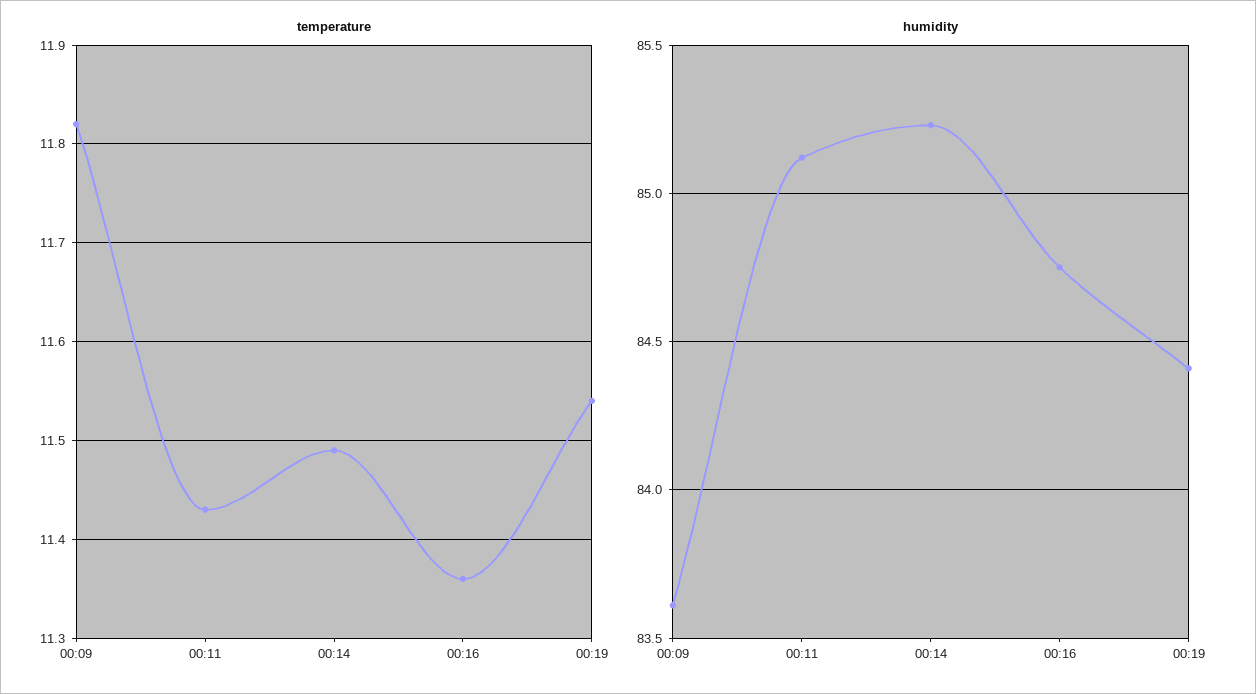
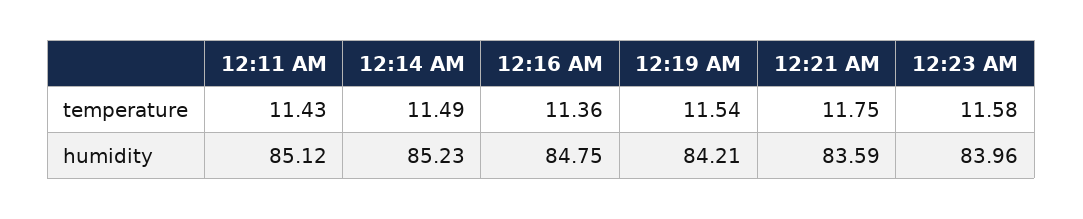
temperature, 00:09: 11.82 -> none
humidity, 00:09: 83.6 -> none
humidity, 00:19: 84.4 -> 84.21
temperature, 12:21 AM: none -> 11.75
temperature, 12:23 AM: none -> 11.58
humidity, 12:21 AM: none -> 83.59
humidity, 12:23 AM: none -> 83.96

